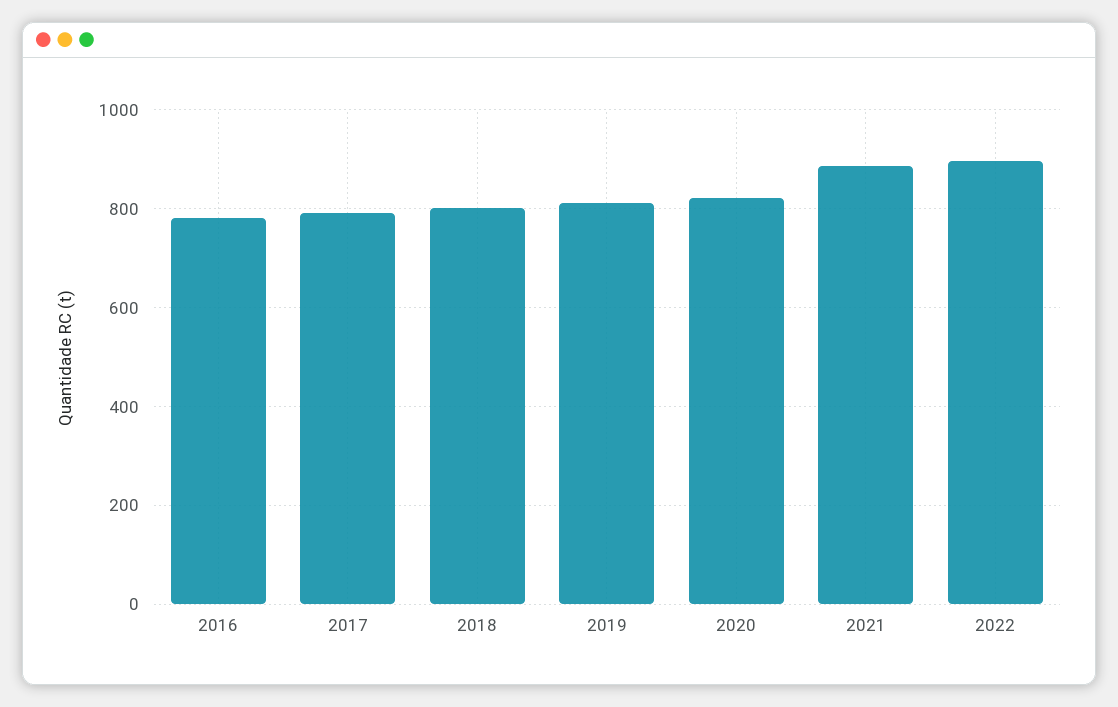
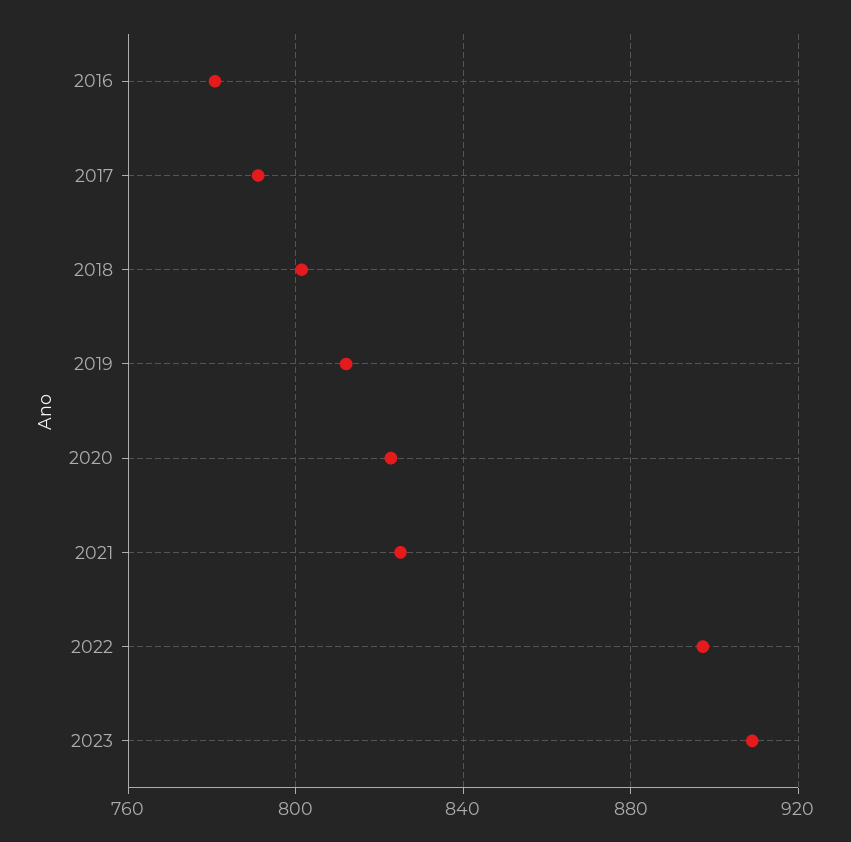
2021: 880 -> 825
2023: none -> 910

